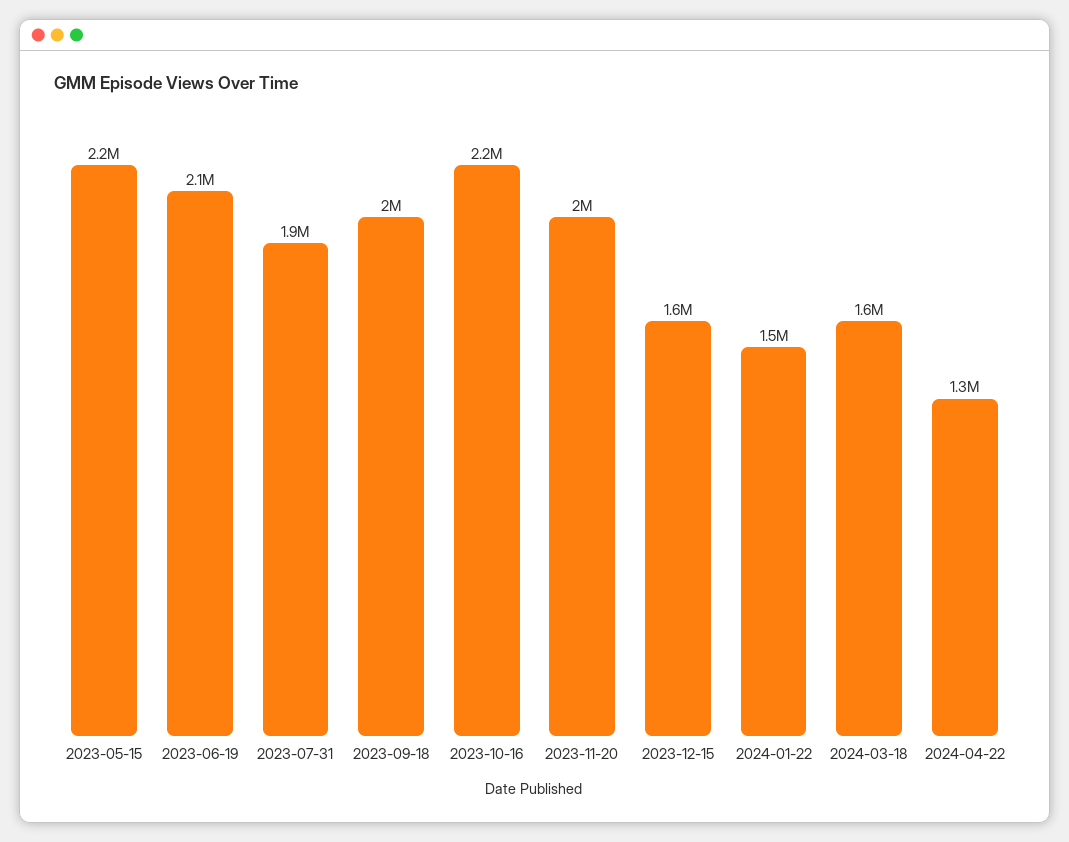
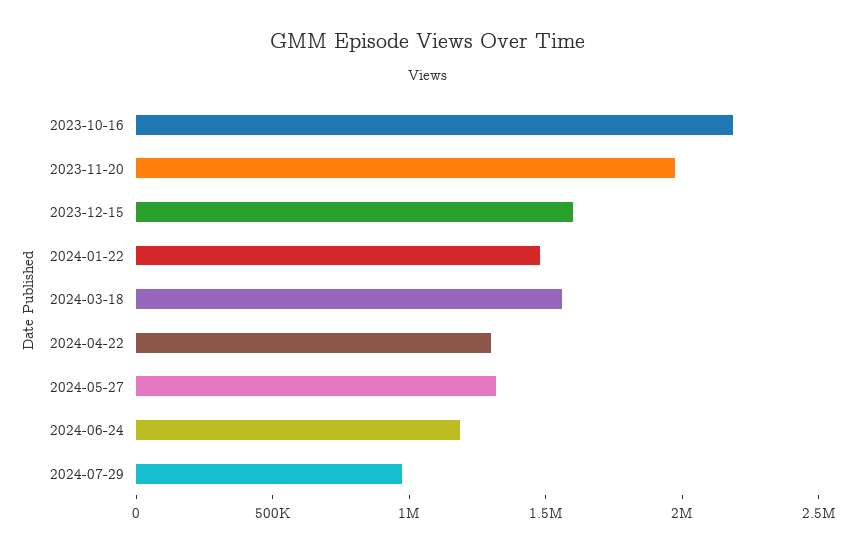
2023-05-15: 2200000 -> none
2023-06-19: 2100000 -> none
2023-07-31: 1900000 -> none
2023-09-18: 2000000 -> none
2024-05-27: none -> 1300000
2024-06-24: none -> 1200000
2024-07-29: none -> 1000000

